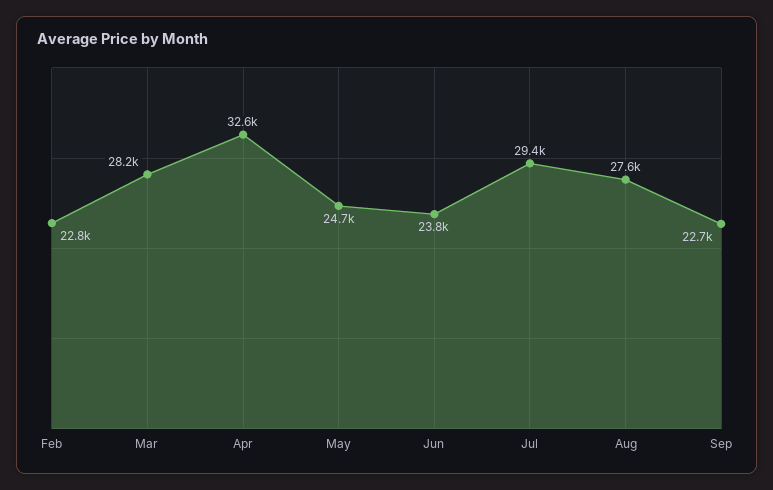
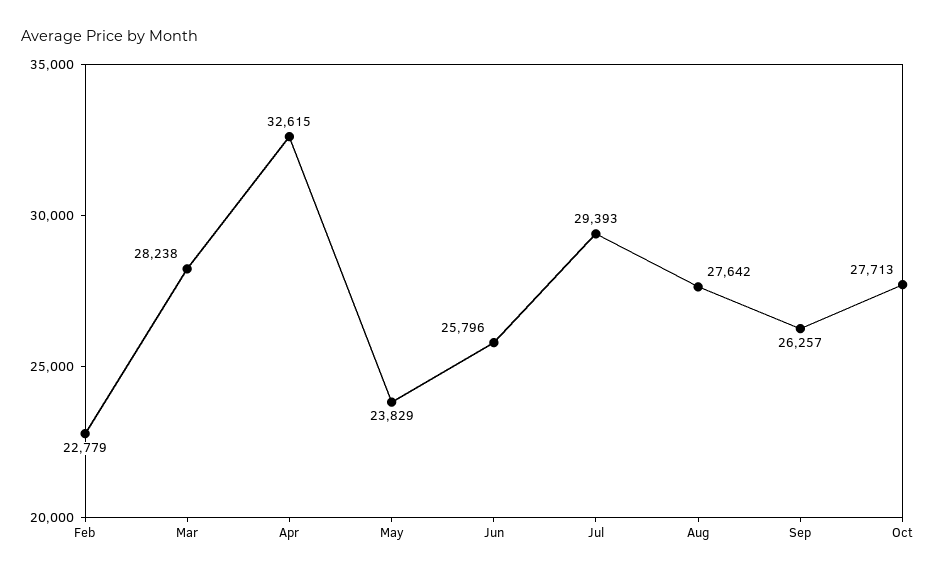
May: 24700 -> 23829
Jun: 23800 -> 25796
Sep: 22700 -> 26257
Oct: none -> 27713

